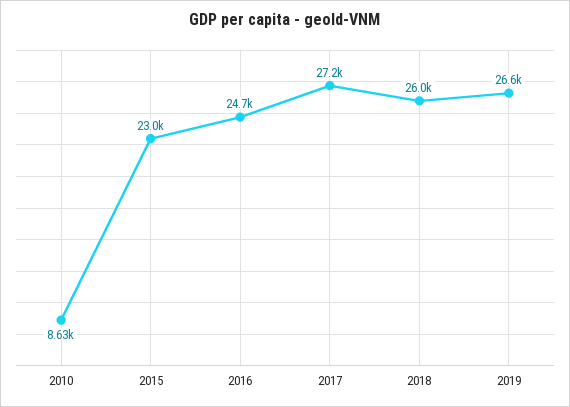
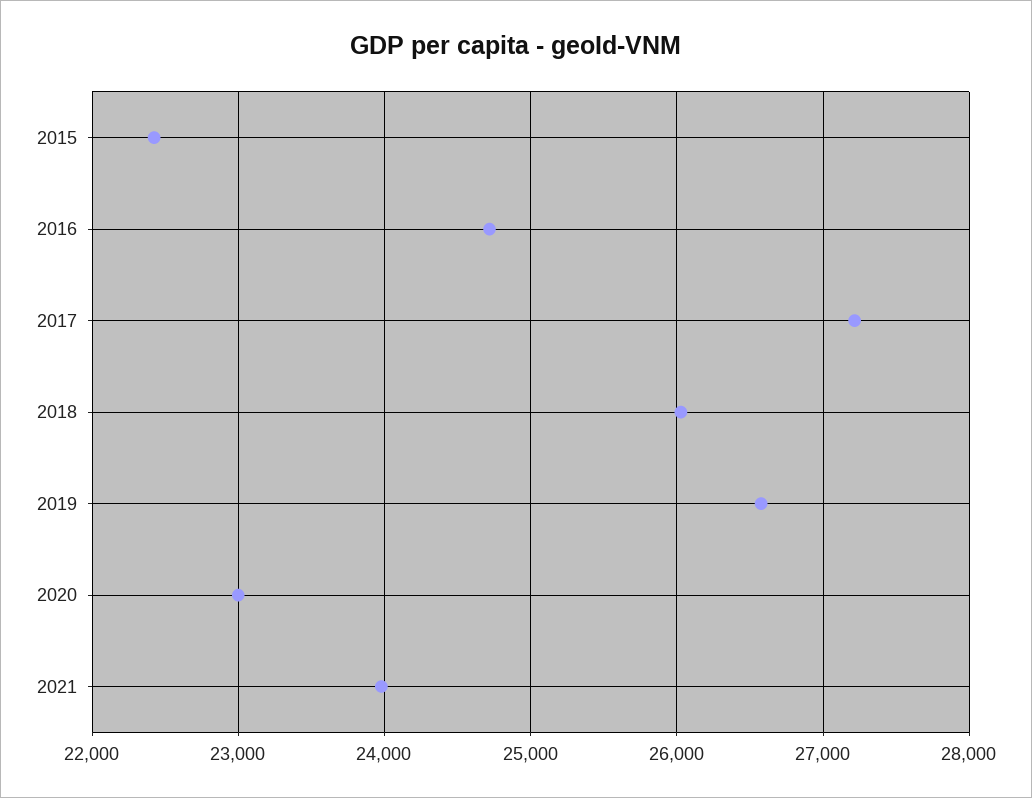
2010: 8630 -> none
2015: 23000 -> 22400
2020: none -> 23000
2021: none -> 24000

